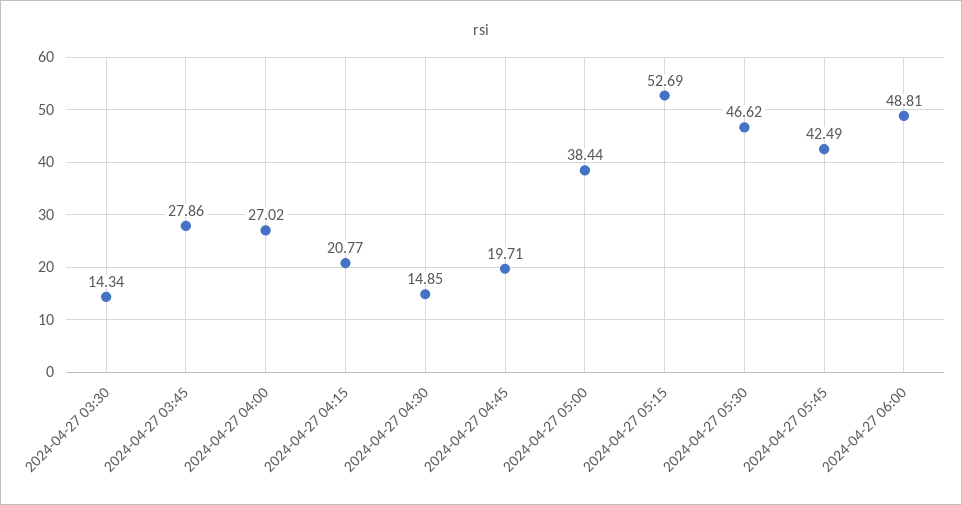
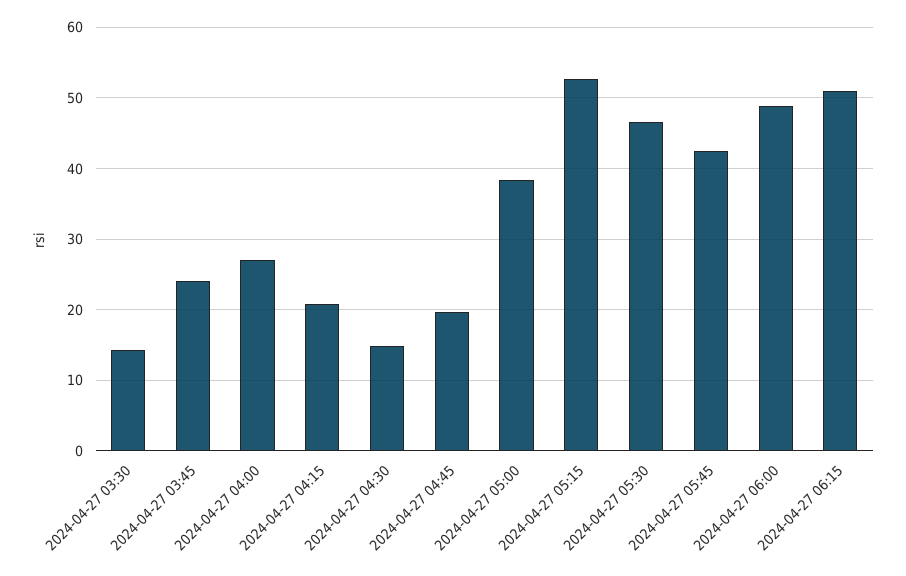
2024-04-27 03:45: 27.86 -> 24
2024-04-27 06:15: none -> 51

